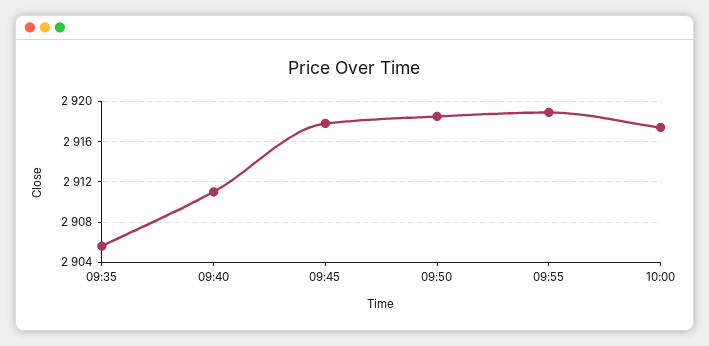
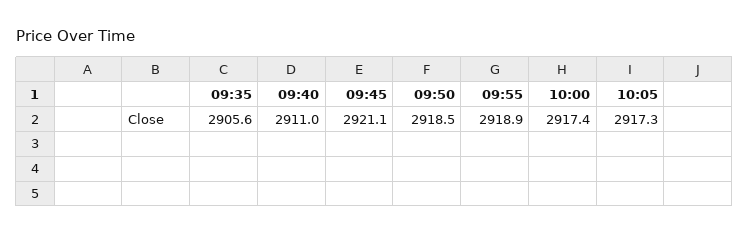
09:45: 2918 -> 2921.1
10:05: none -> 2917.3

